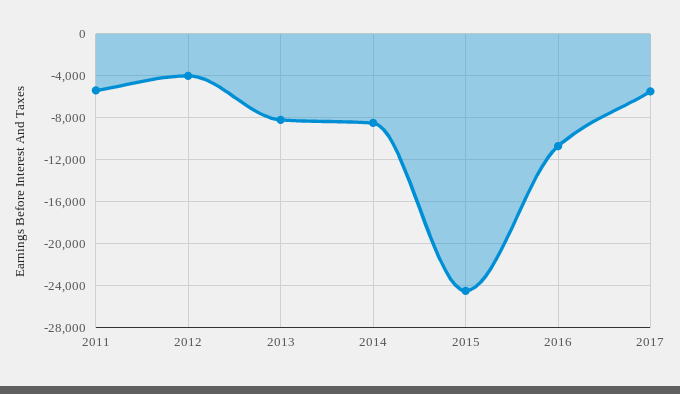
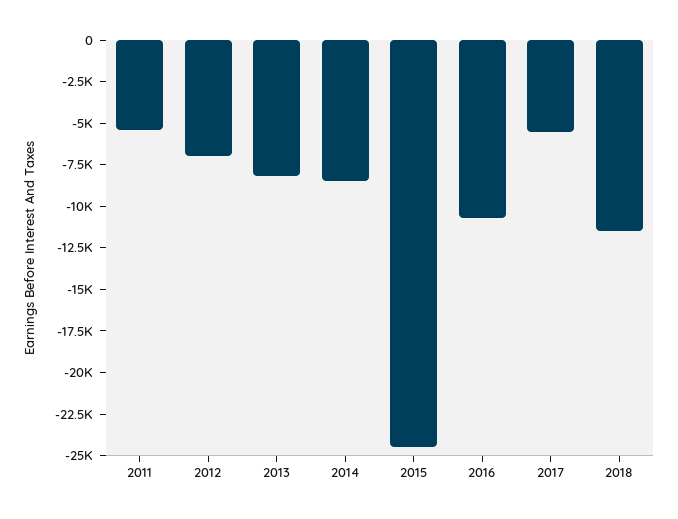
2012: -4000 -> -7000
2018: none -> -11500

